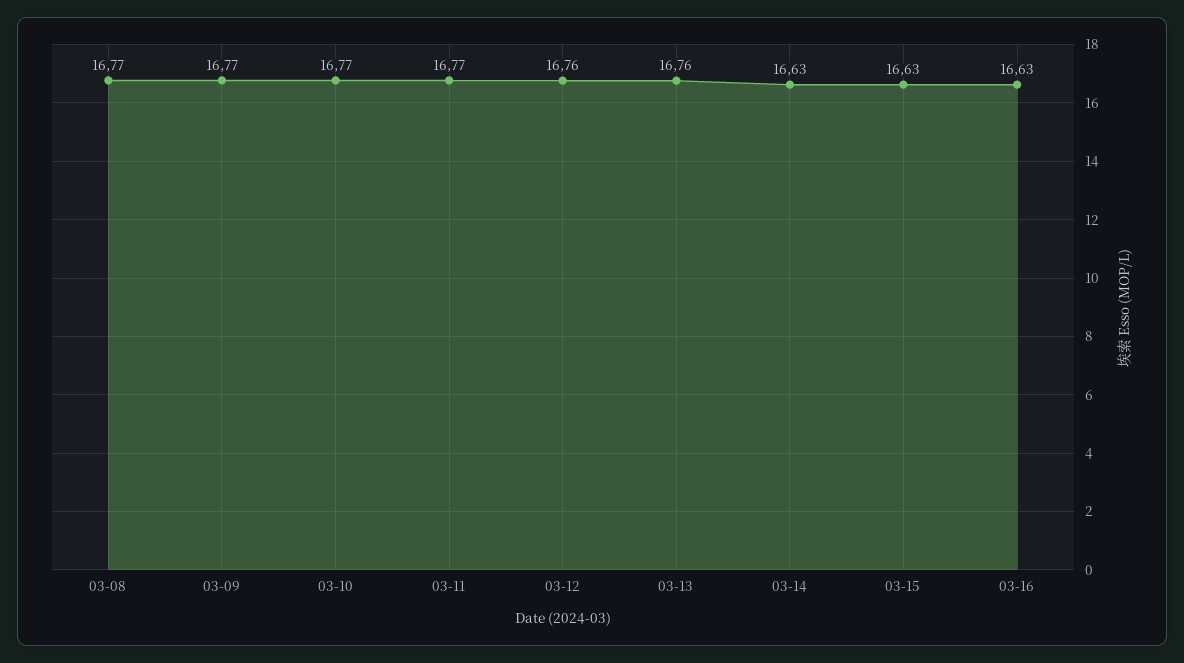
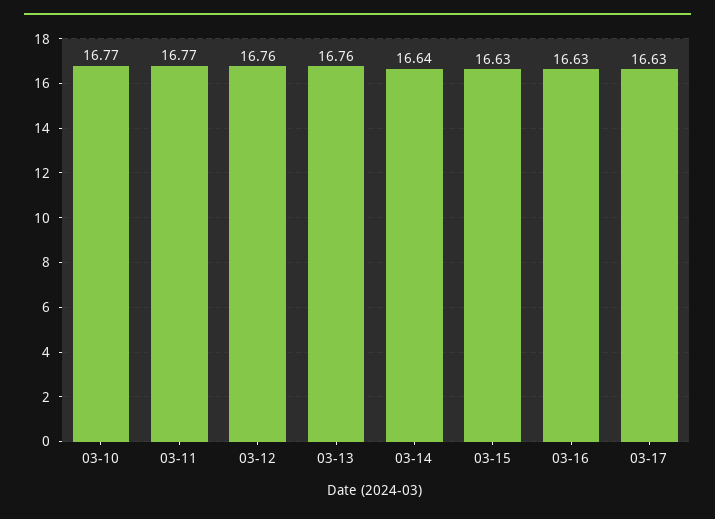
03-08: 16.77 -> none
03-09: 16.77 -> none
03-14: 16.63 -> 16.64
03-17: none -> 16.63

